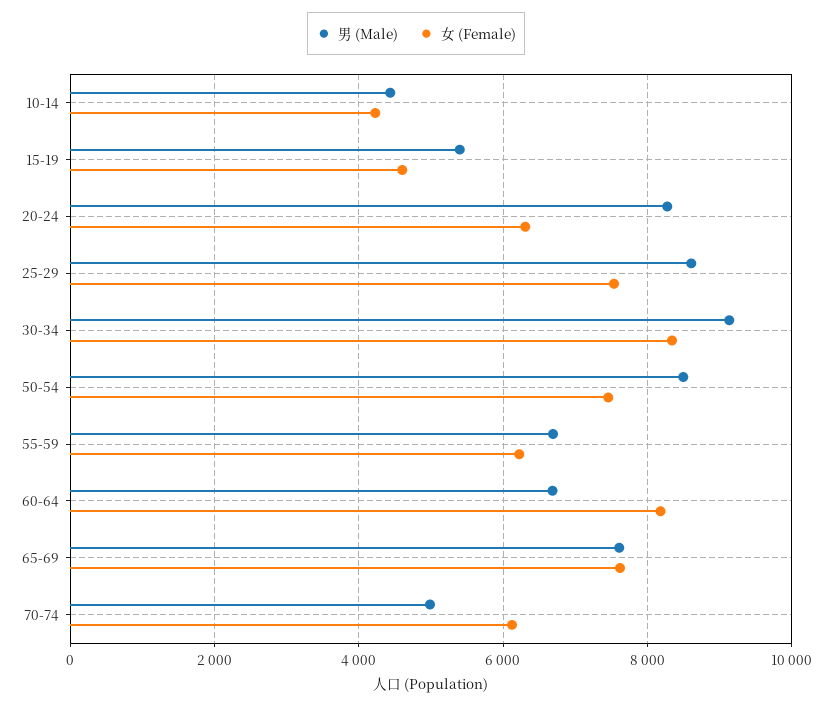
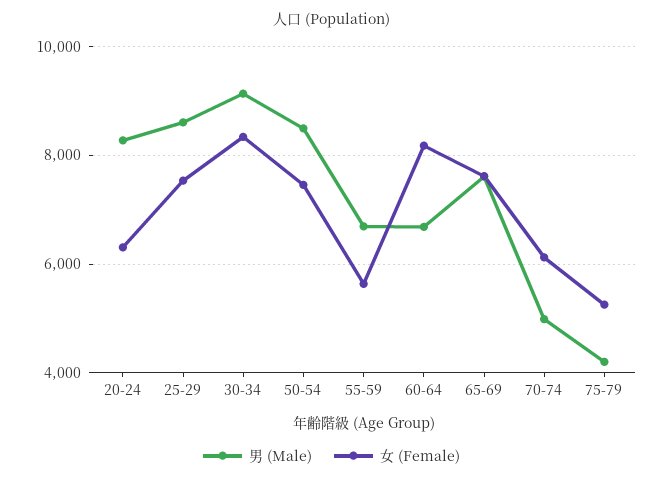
男 (Male), 10-14: 4400 -> none
女 (Female), 10-14: 4200 -> none
男 (Male), 15-19: 5400 -> none
女 (Female), 15-19: 4600 -> none
女 (Female), 55-59: 6200 -> 5600
男 (Male), 75-79: none -> 4200
女 (Female), 75-79: none -> 5200

